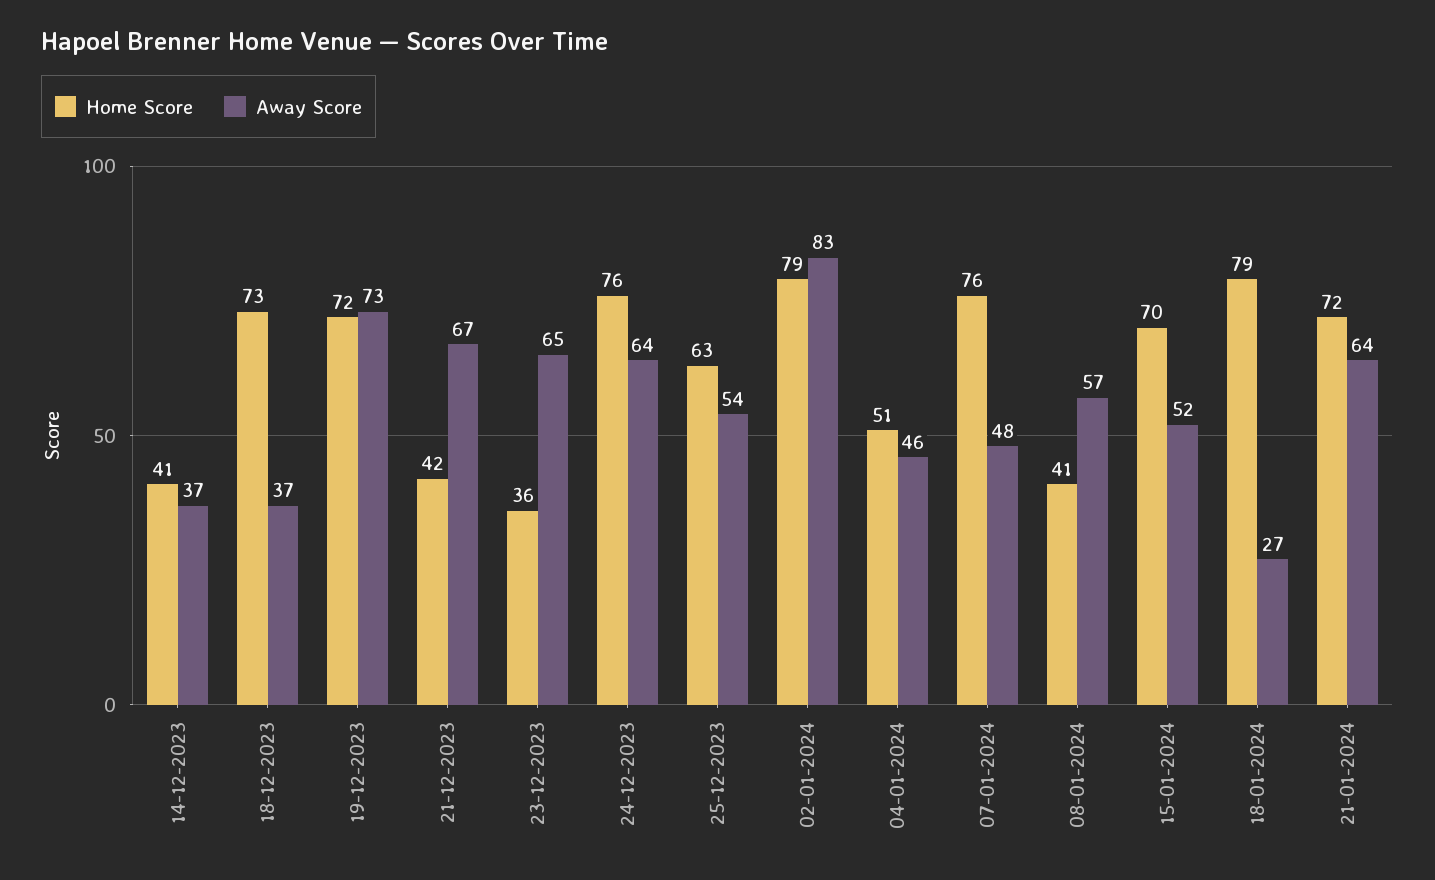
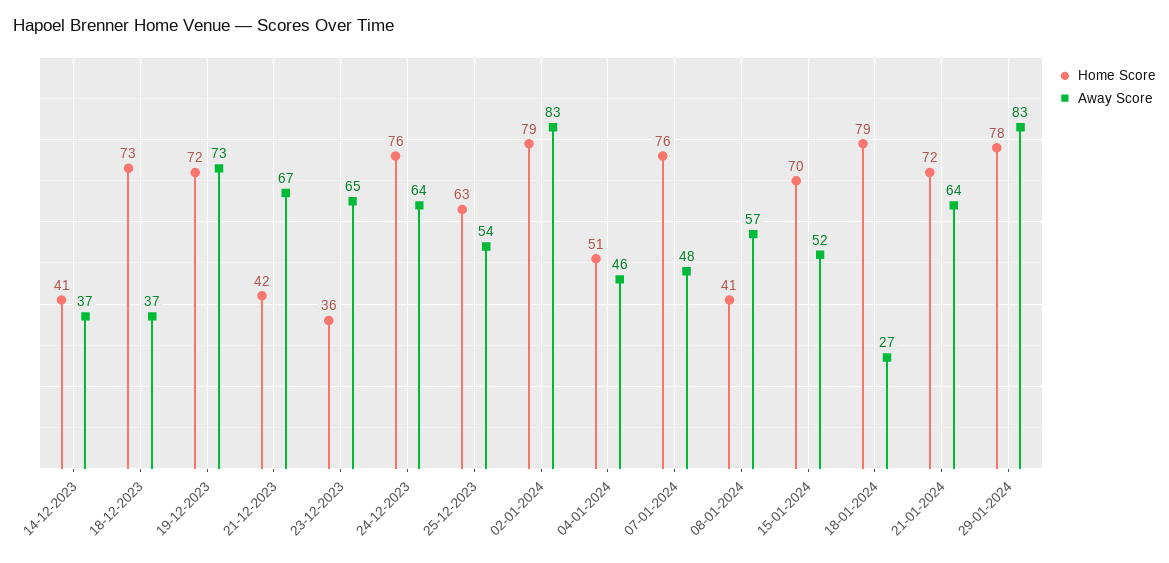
Home Score, 29-01-2024: none -> 78
Away Score, 29-01-2024: none -> 83

